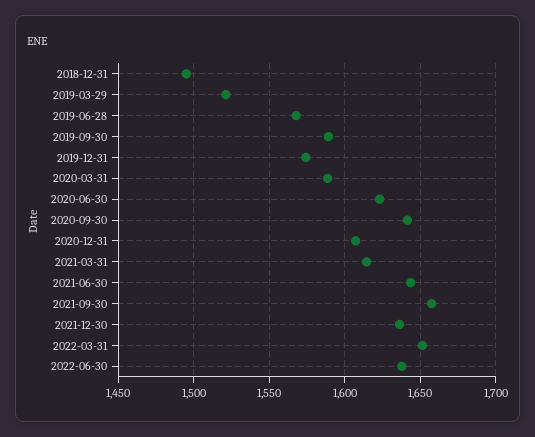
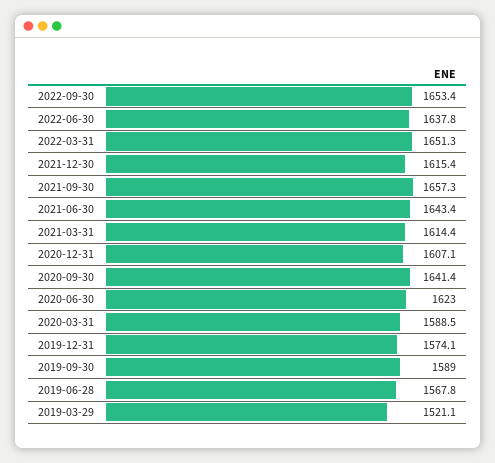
2018-12-31: 1495 -> none
2021-12-30: 1635 -> 1615.4
2022-09-30: none -> 1653.4

